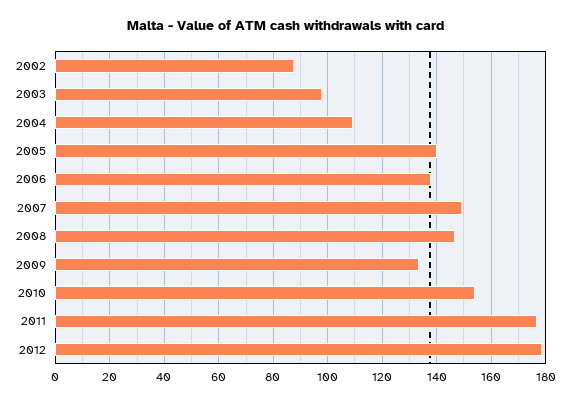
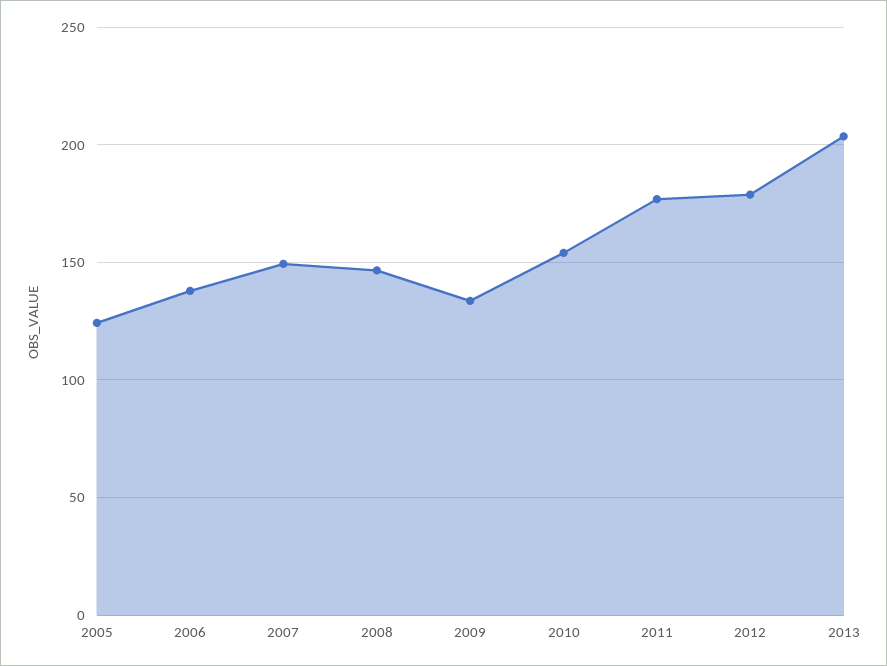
2002: 87.5 -> none
2003: 97.5 -> none
2004: 110 -> none
2005: 140 -> 125
2013: none -> 205

